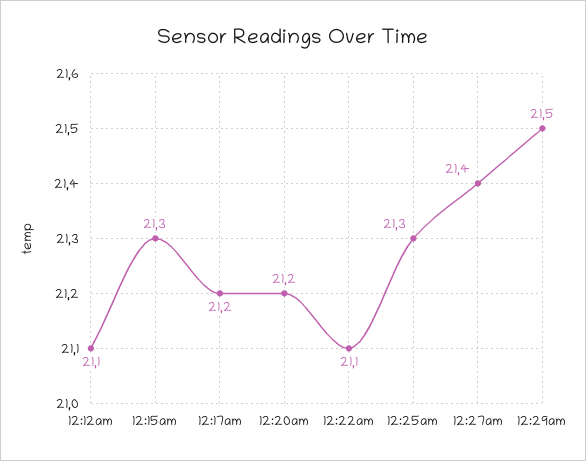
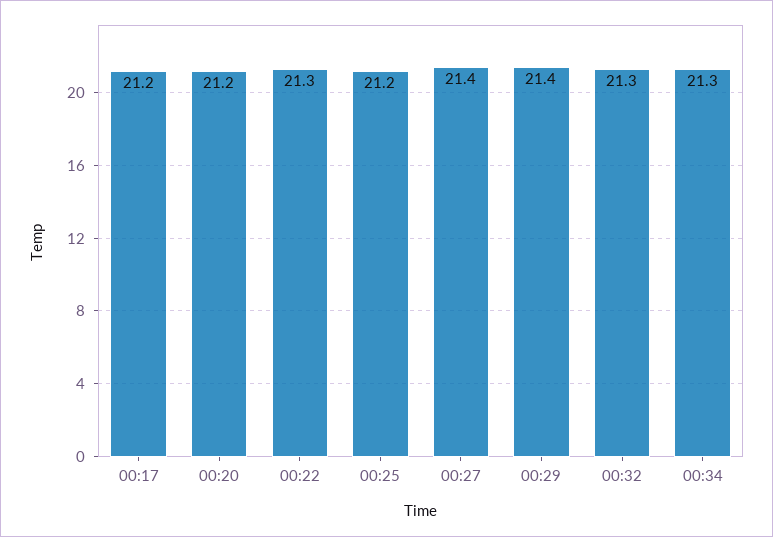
12:12am: 21.1 -> none
12:15am: 21.3 -> none
12:22am: 21.1 -> 21.3
12:25am: 21.3 -> 21.2
12:29am: 21.5 -> 21.4
00:32: none -> 21.3
00:34: none -> 21.3

